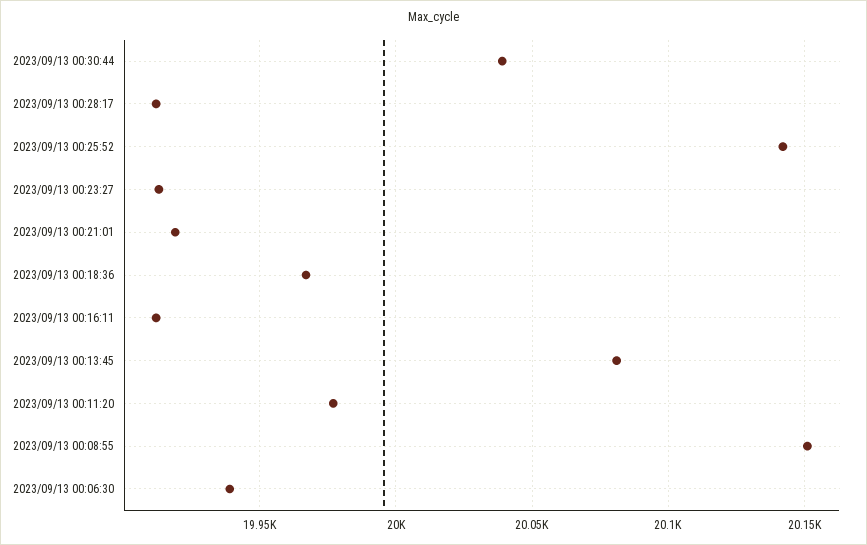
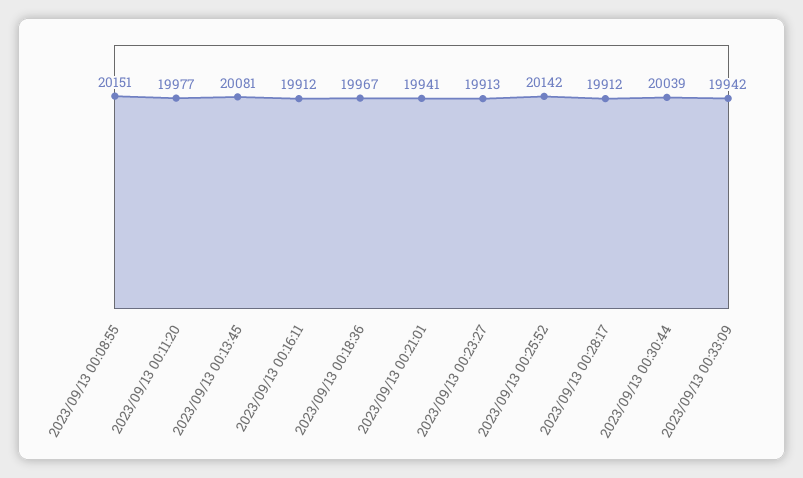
2023/09/13 00:21:01: 19920 -> 19941
2023/09/13 00:06:30: 19940 -> none
2023/09/13 00:33:09: none -> 19942

